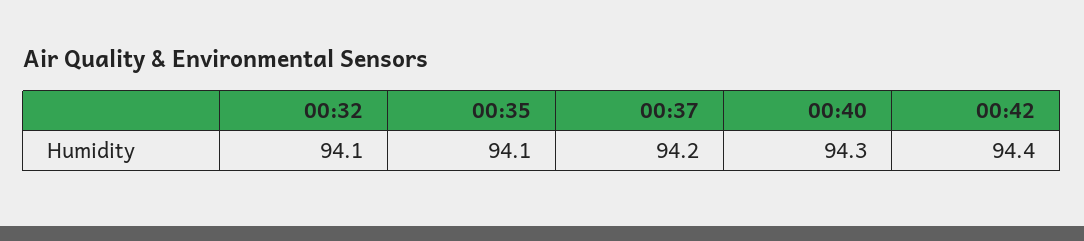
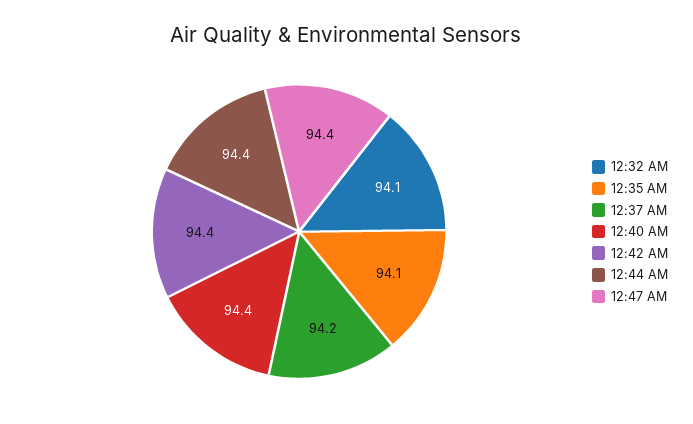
00:40: 94.3 -> 94.4
12:44 AM: none -> 94.4
12:47 AM: none -> 94.4

